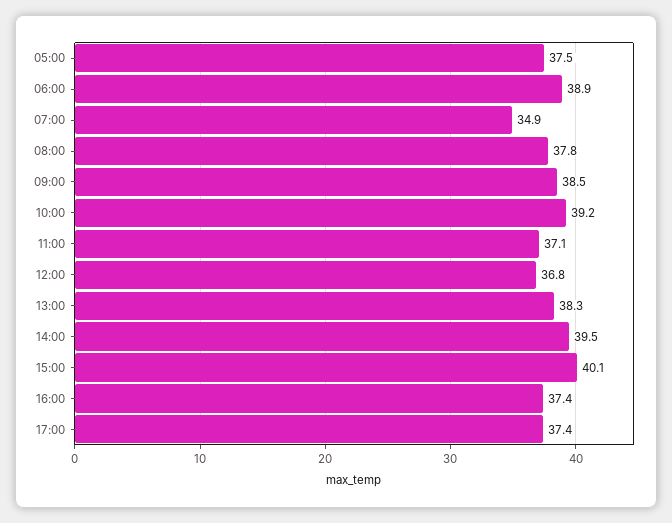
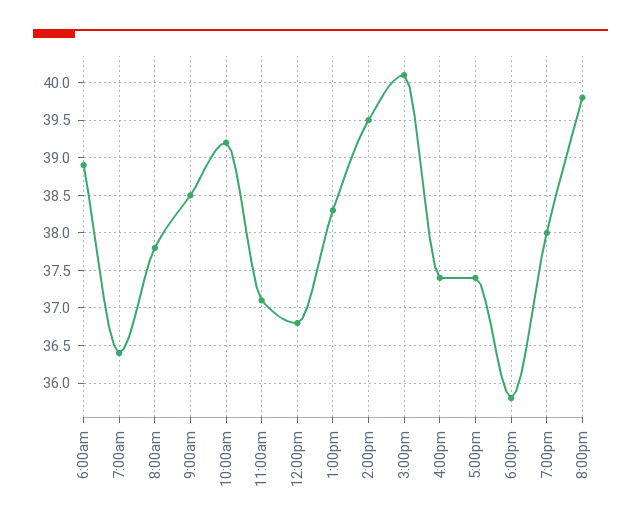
05:00: 37.5 -> none
07:00: 34.9 -> 36.4
6:00pm: none -> 35.8
7:00pm: none -> 38
8:00pm: none -> 39.8

